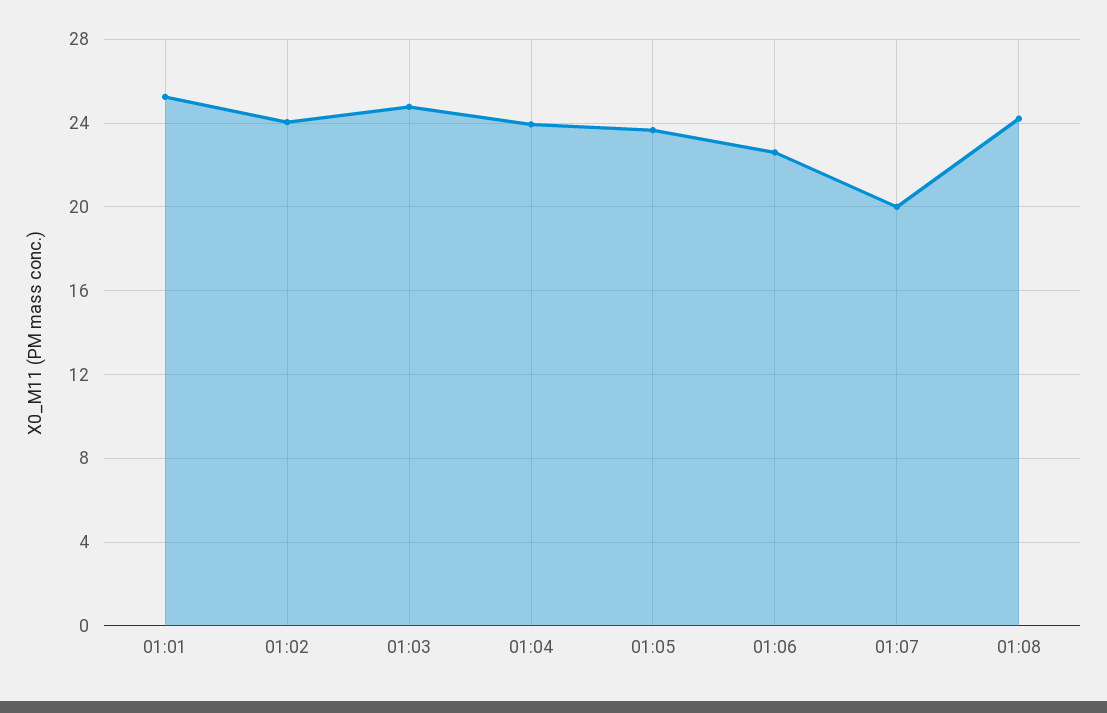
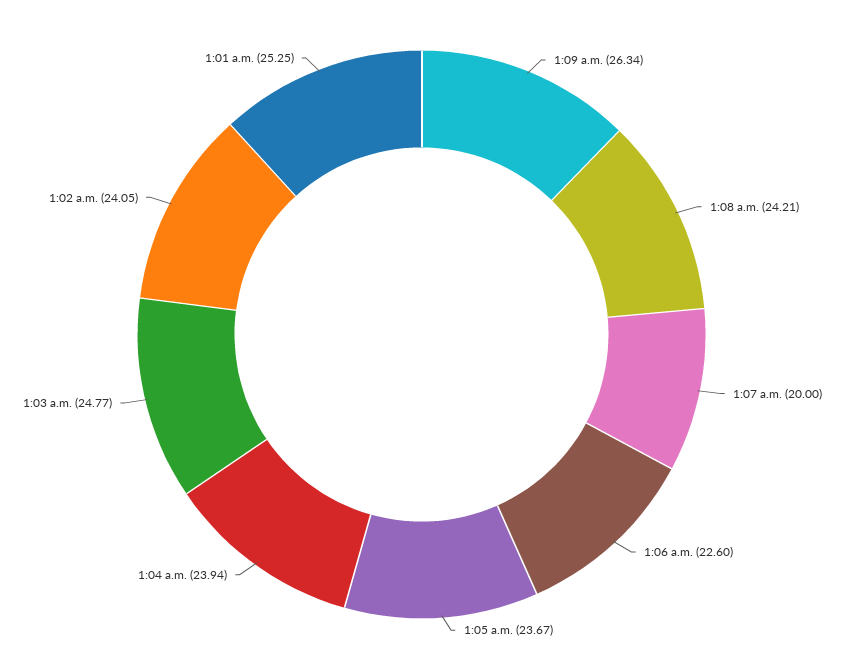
1:09 a.m.: none -> 26.34

